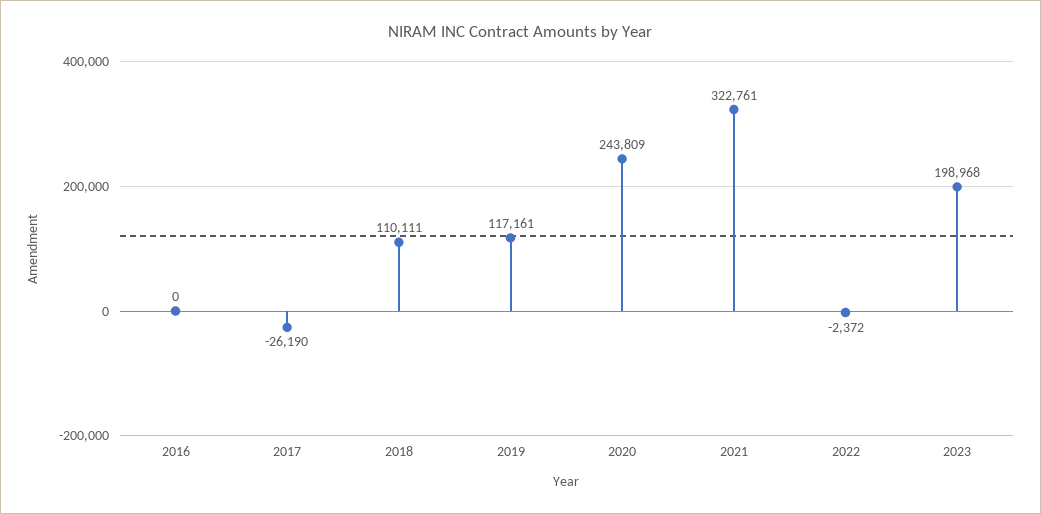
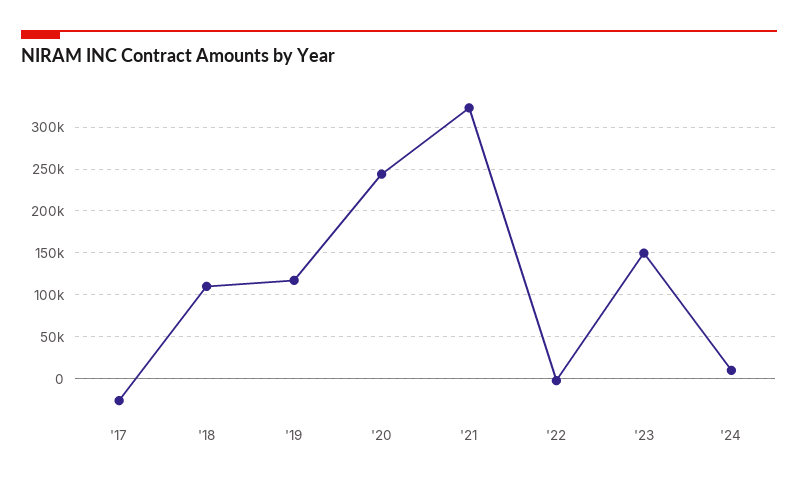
2016: 0 -> none
2023: 198968 -> 150000
'24: none -> 10000

